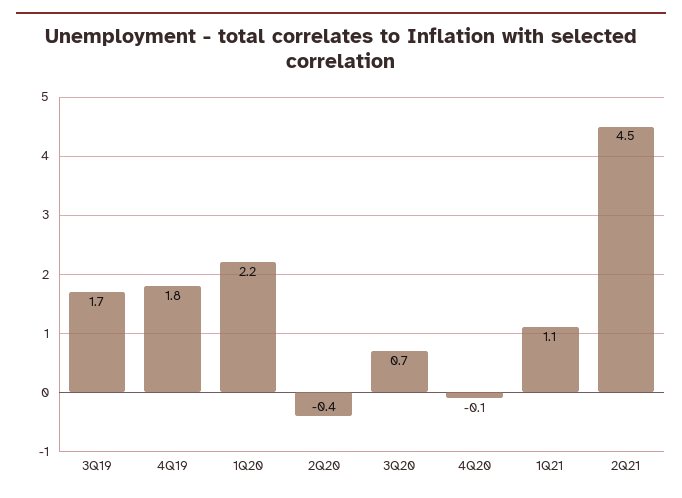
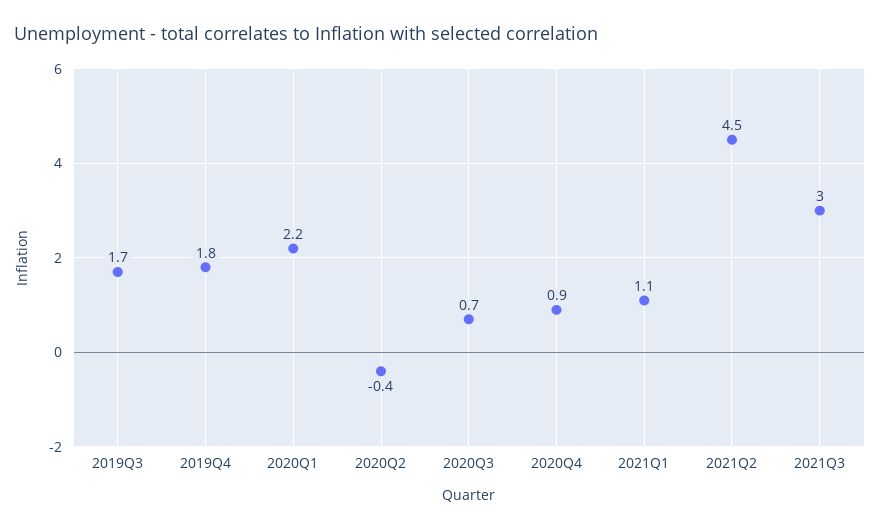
4Q20: -0.1 -> 0.9
2021Q3: none -> 3

